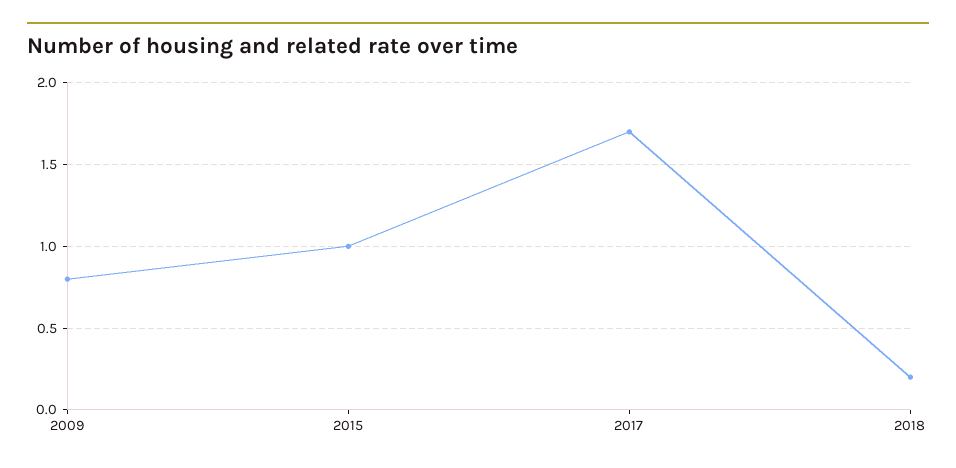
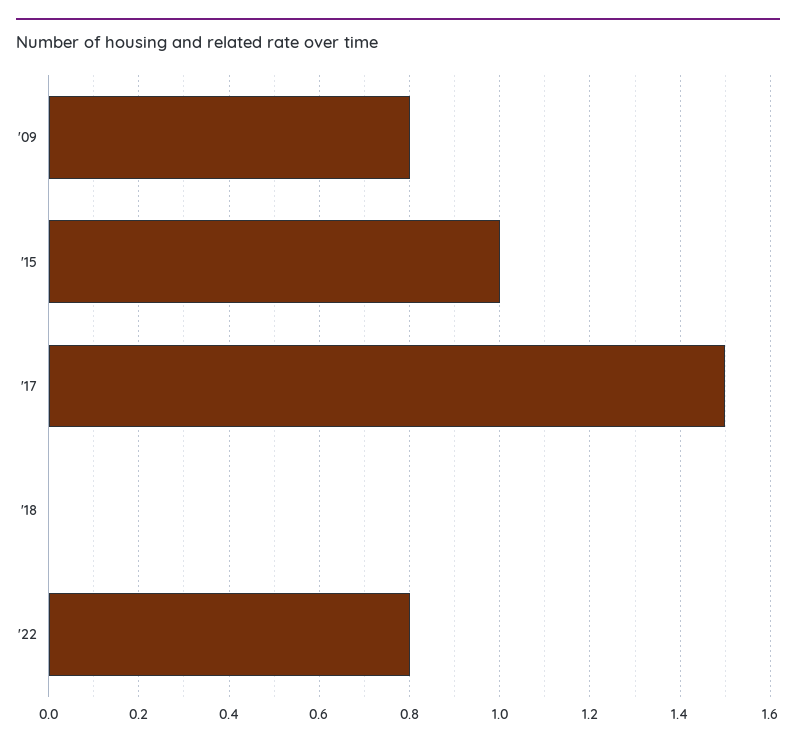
2017: 1.7 -> 1.5
2018: 0.2 -> 0
'22: none -> 0.8

